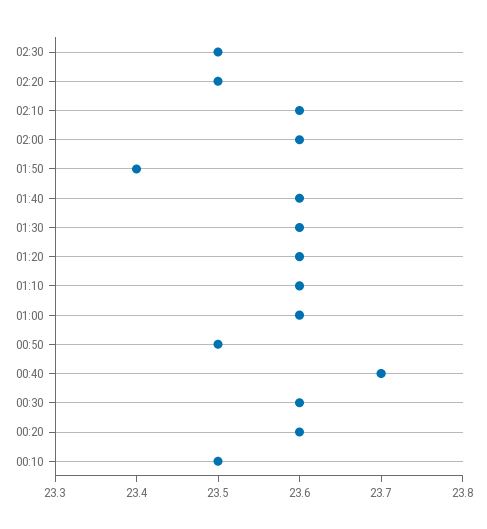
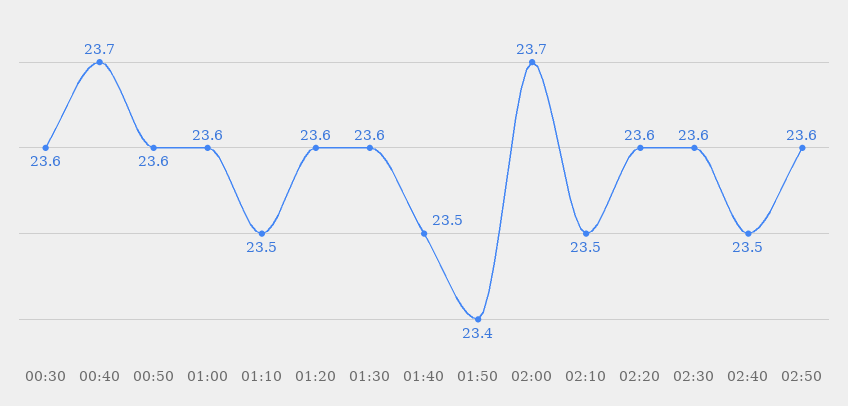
02:30: 23.5 -> 23.6
02:20: 23.5 -> 23.6
02:10: 23.6 -> 23.5
02:00: 23.6 -> 23.7
01:40: 23.6 -> 23.5
01:10: 23.6 -> 23.5
00:50: 23.5 -> 23.6
00:20: 23.6 -> none
00:10: 23.5 -> none
02:40: none -> 23.5
02:50: none -> 23.6

